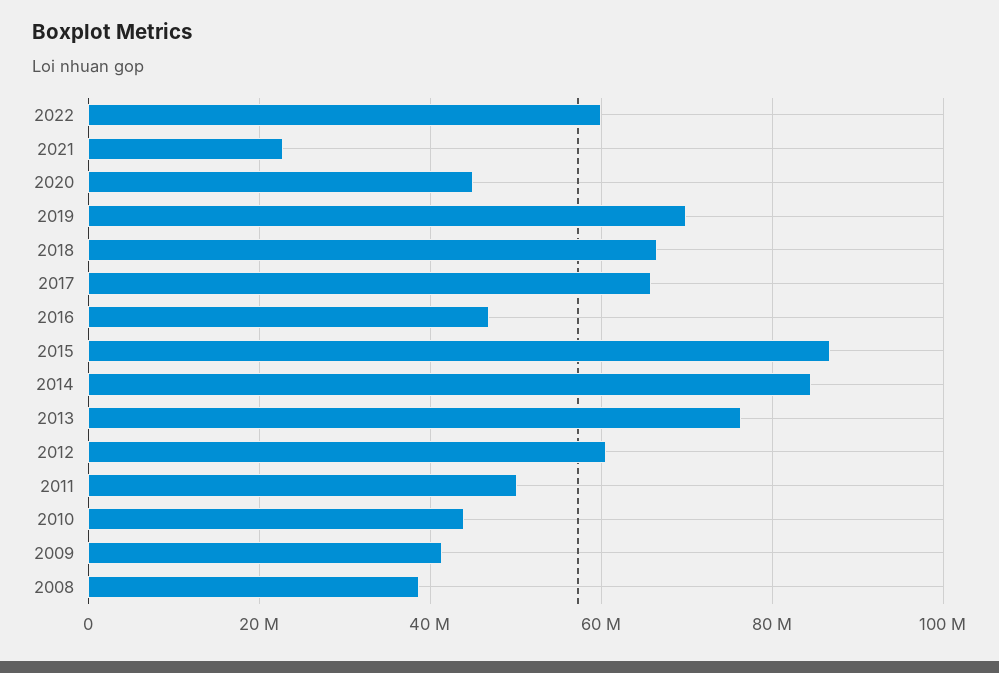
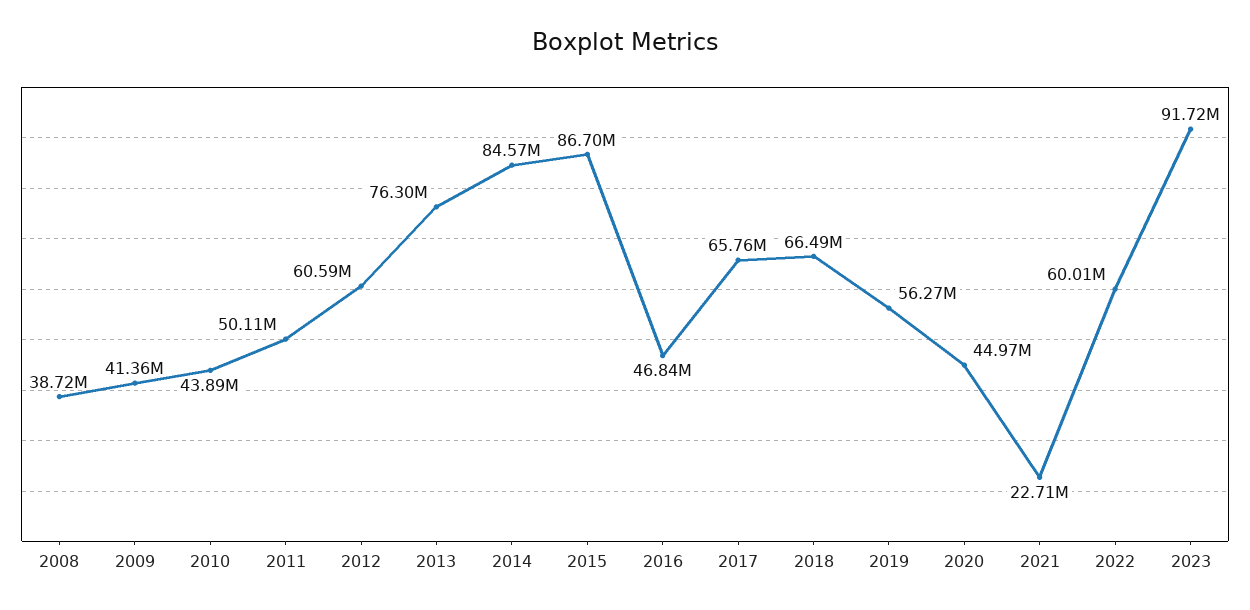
2019: 70000000 -> 56270000
2023: none -> 91720000

